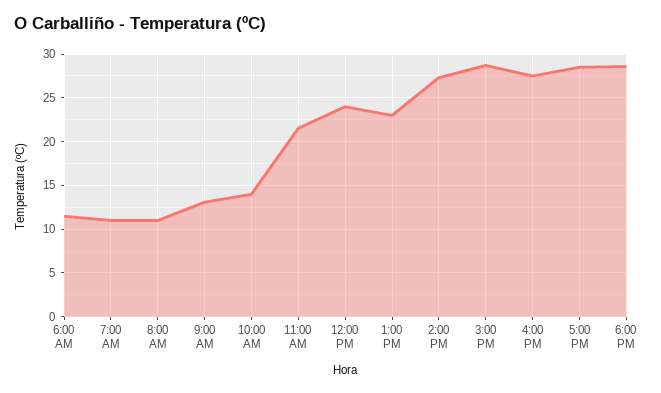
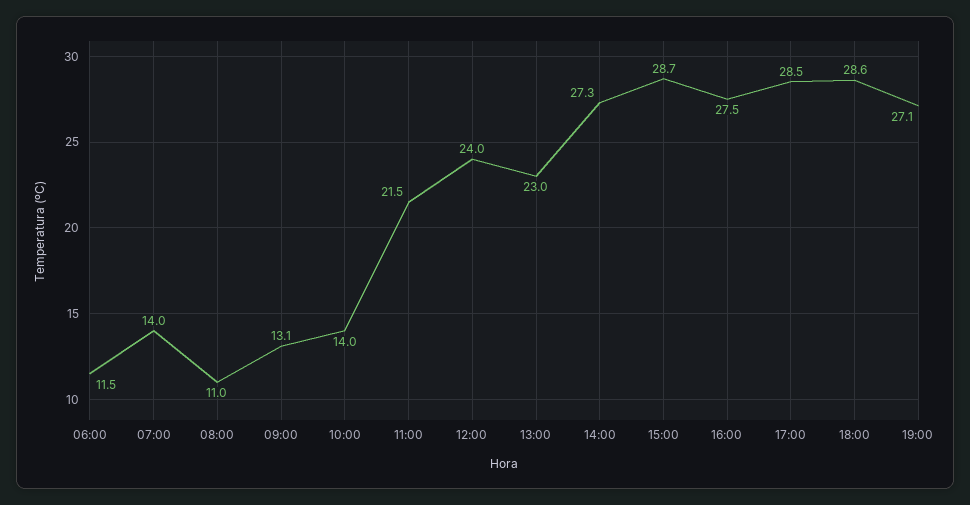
7:00 AM: 11 -> 14
19:00: none -> 27.1

